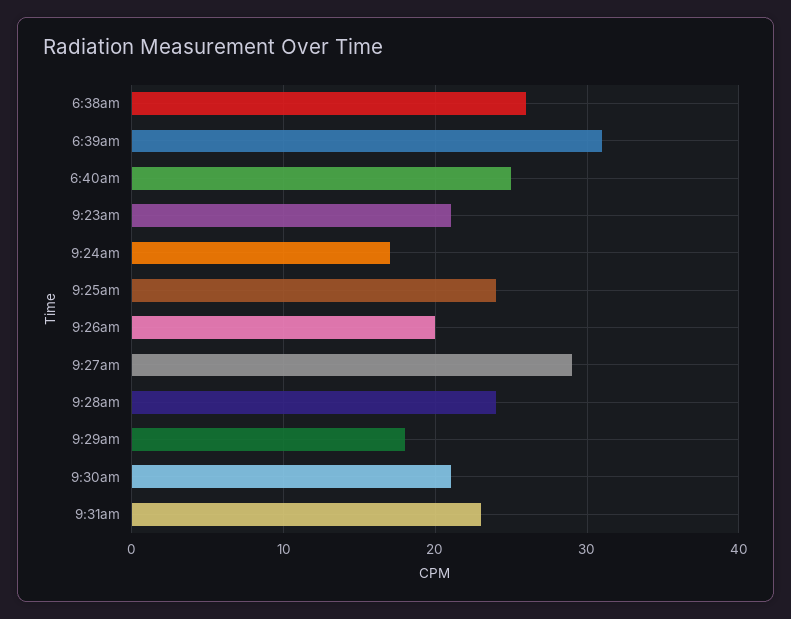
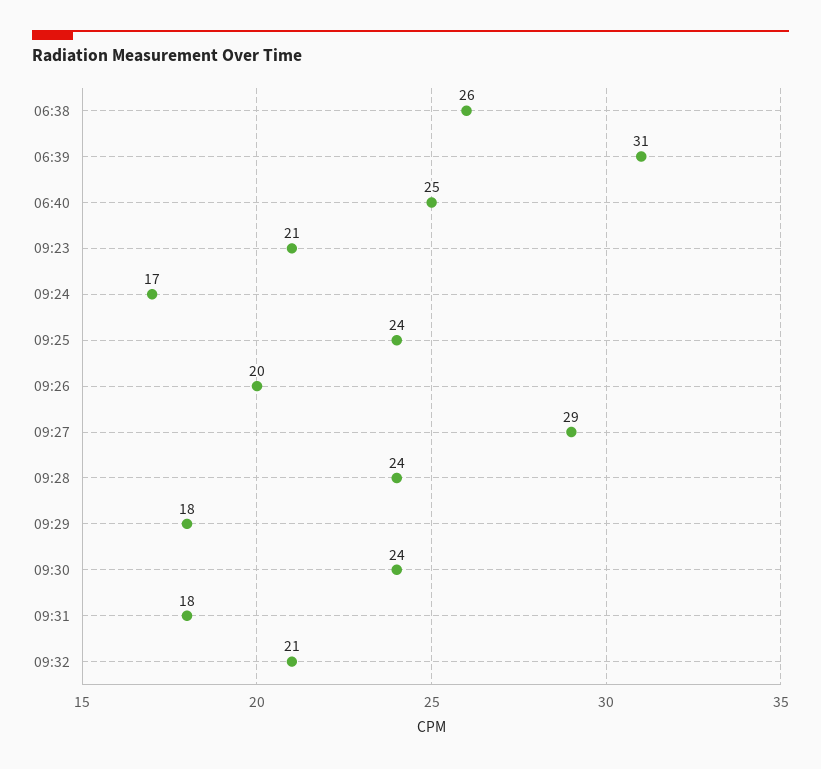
9:30am: 21 -> 24
9:31am: 23 -> 18
09:32: none -> 21

